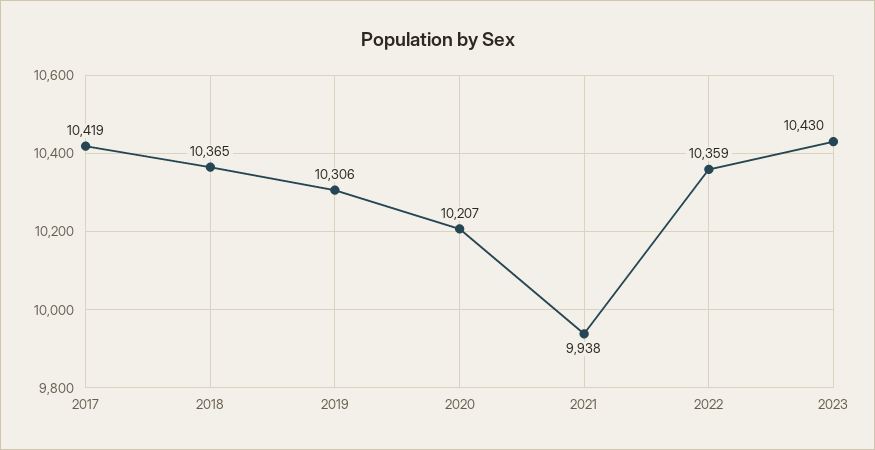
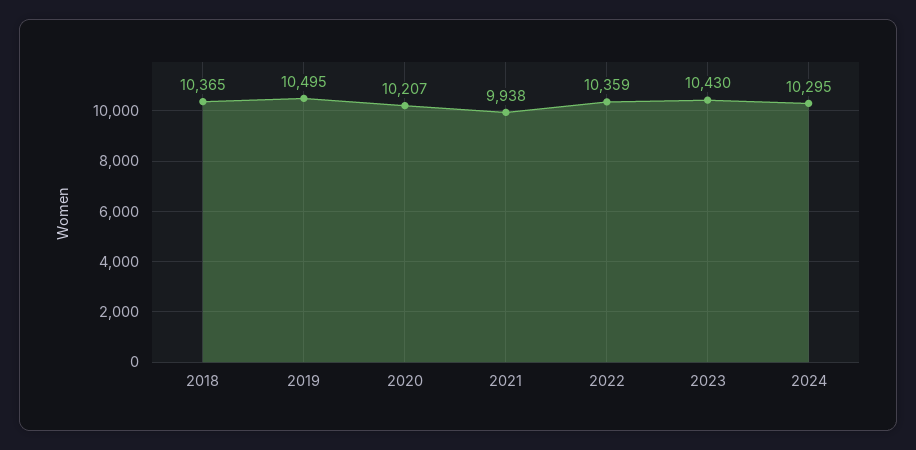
2017: 10419 -> none
2019: 10306 -> 10495
2024: none -> 10295

